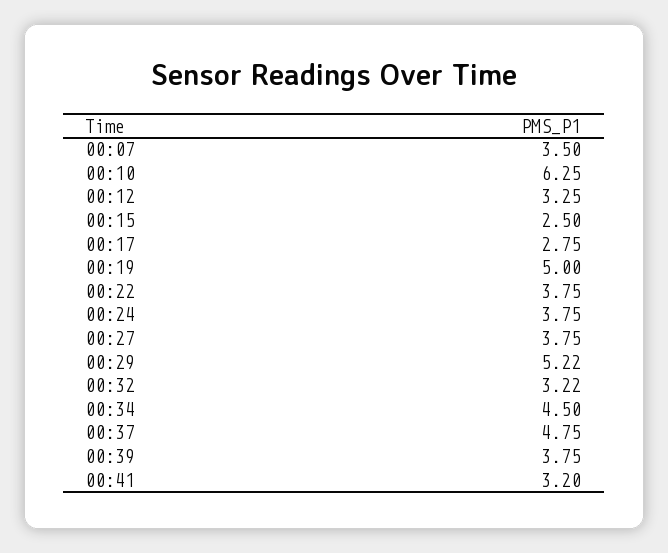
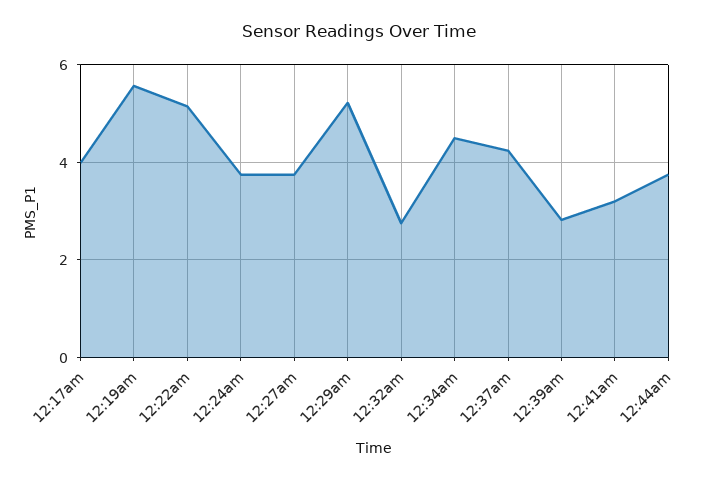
00:07: 3.5 -> none
00:10: 6.25 -> none
00:12: 3.25 -> none
00:15: 2.5 -> none
00:17: 2.75 -> 4
00:19: 5 -> 5.6
00:22: 3.75 -> 5.2
00:32: 3.22 -> 2.8
00:37: 4.75 -> 4.2
00:39: 3.75 -> 2.8
12:44am: none -> 3.8

